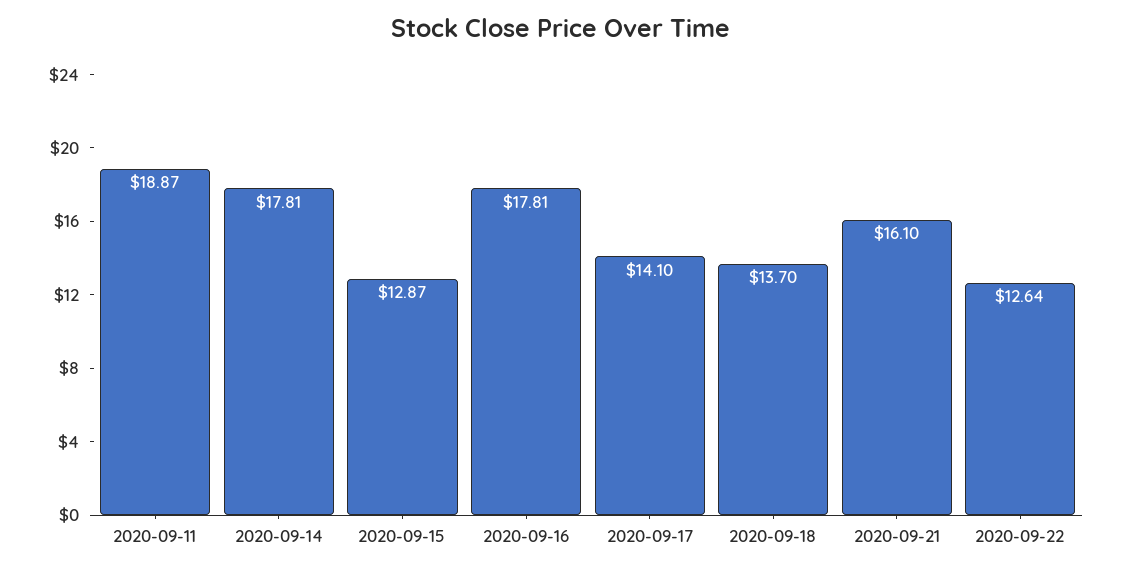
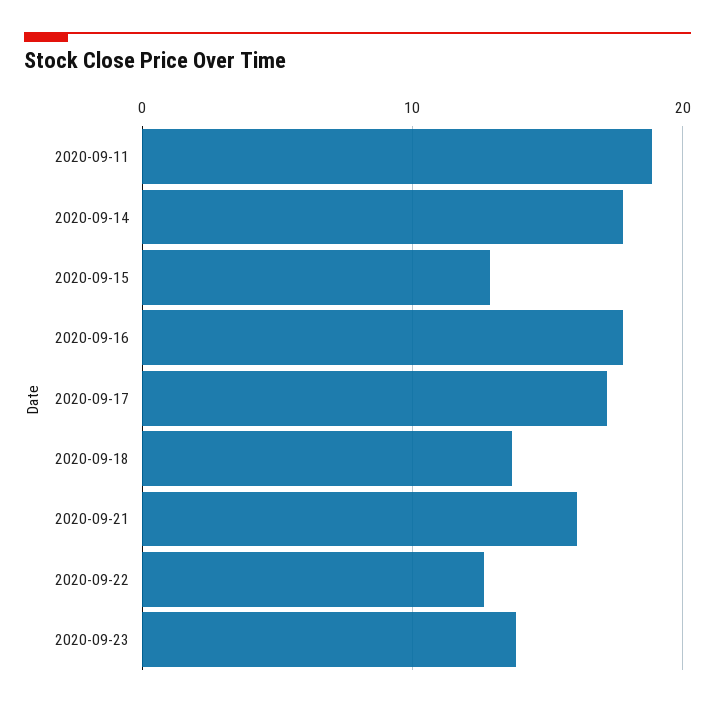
2020-09-17: 14.1 -> 17
2020-09-23: none -> 14

